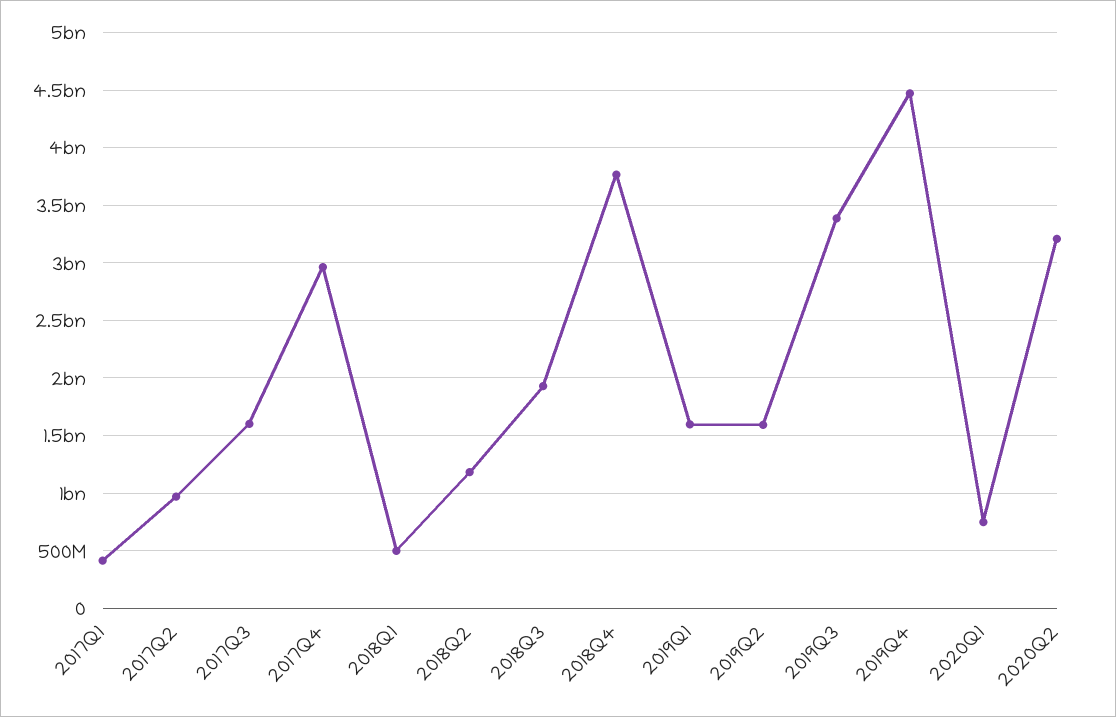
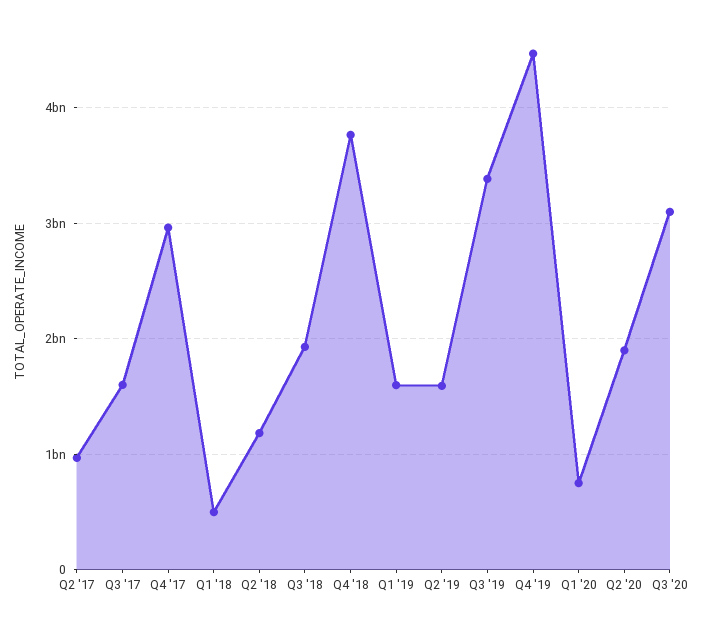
2017Q1: 400000000 -> none
2020Q2: 3200000000 -> 1900000000
Q3 '20: none -> 3100000000

